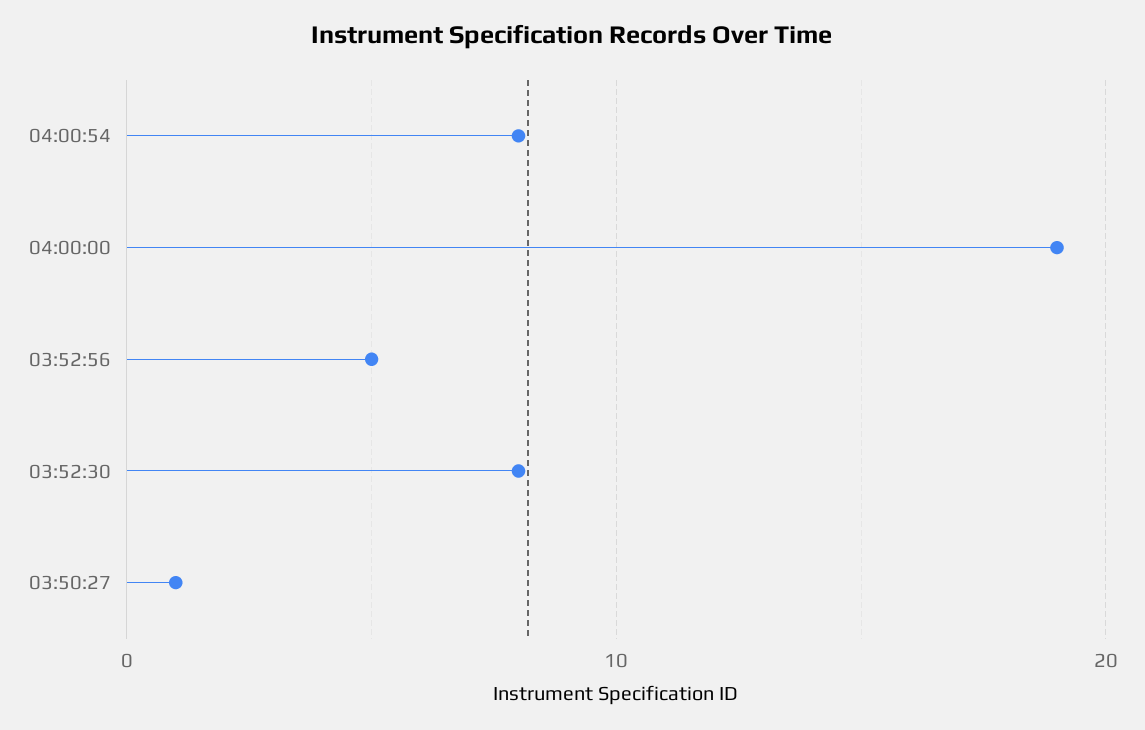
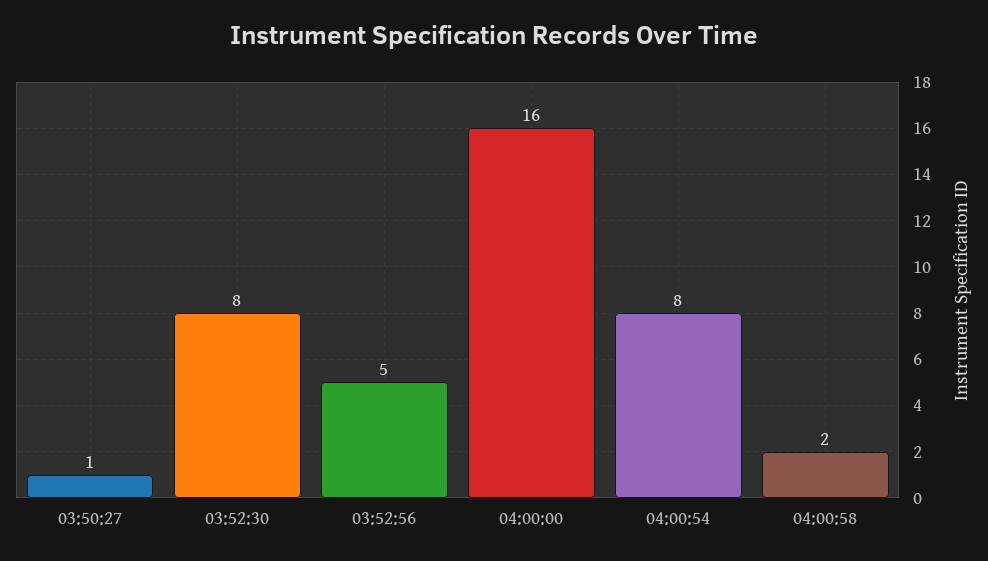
04:00:00: 19 -> 16
04:00:58: none -> 2

